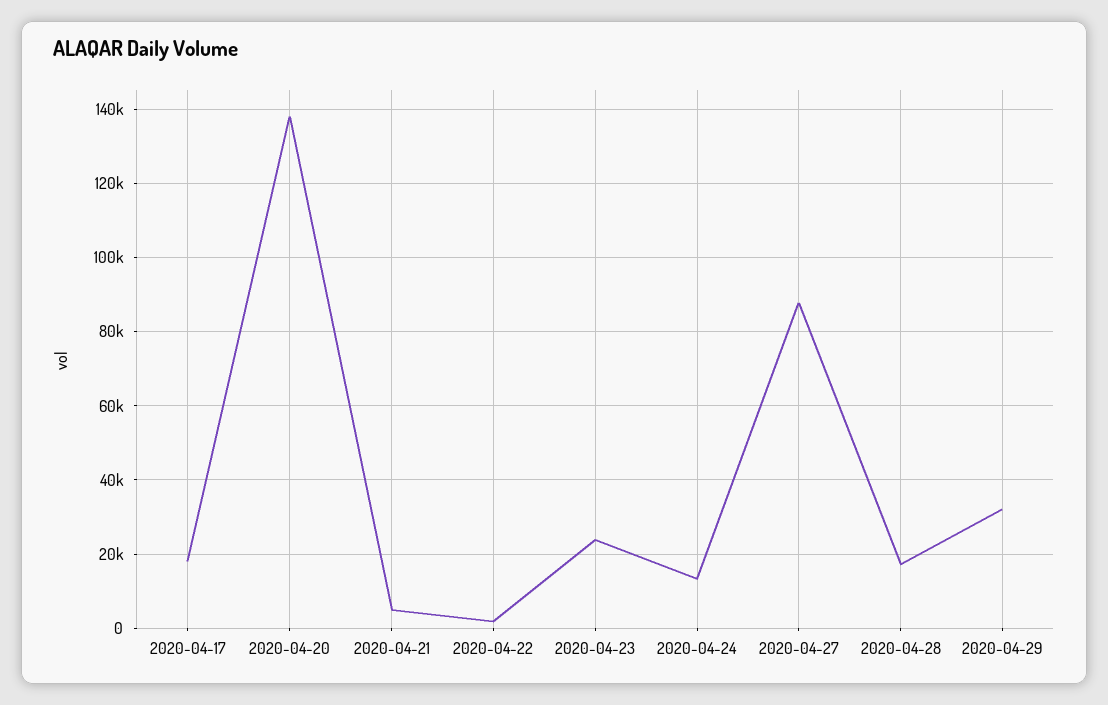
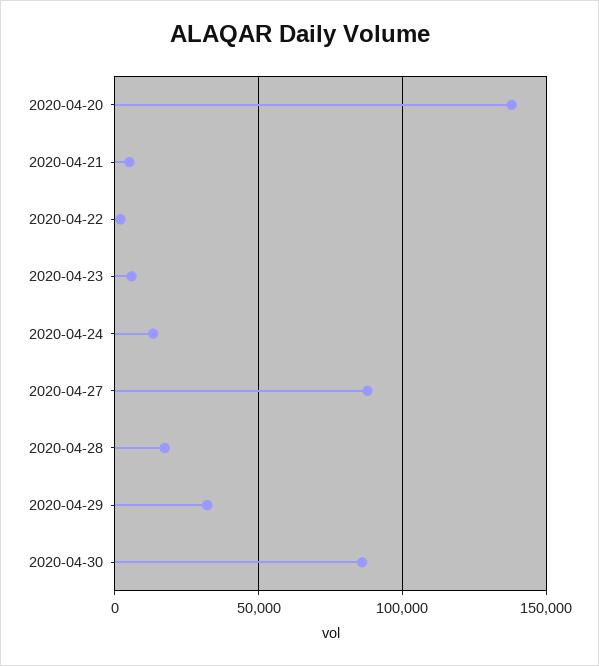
2020-04-17: 18000 -> none
2020-04-23: 24000 -> 5000
2020-04-30: none -> 85000

